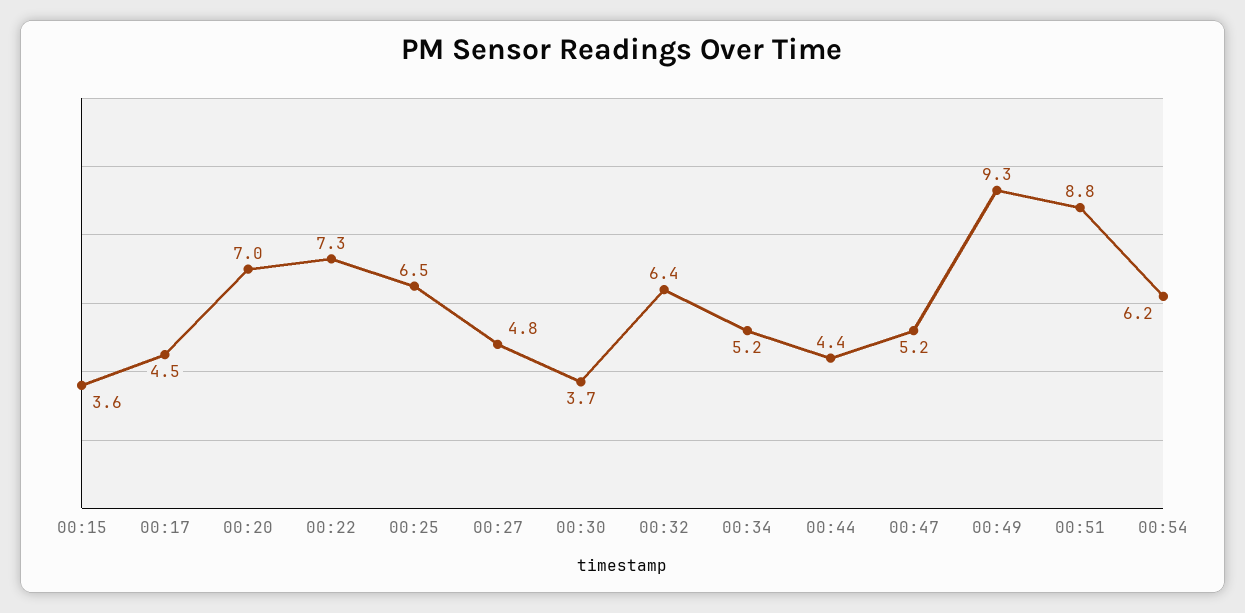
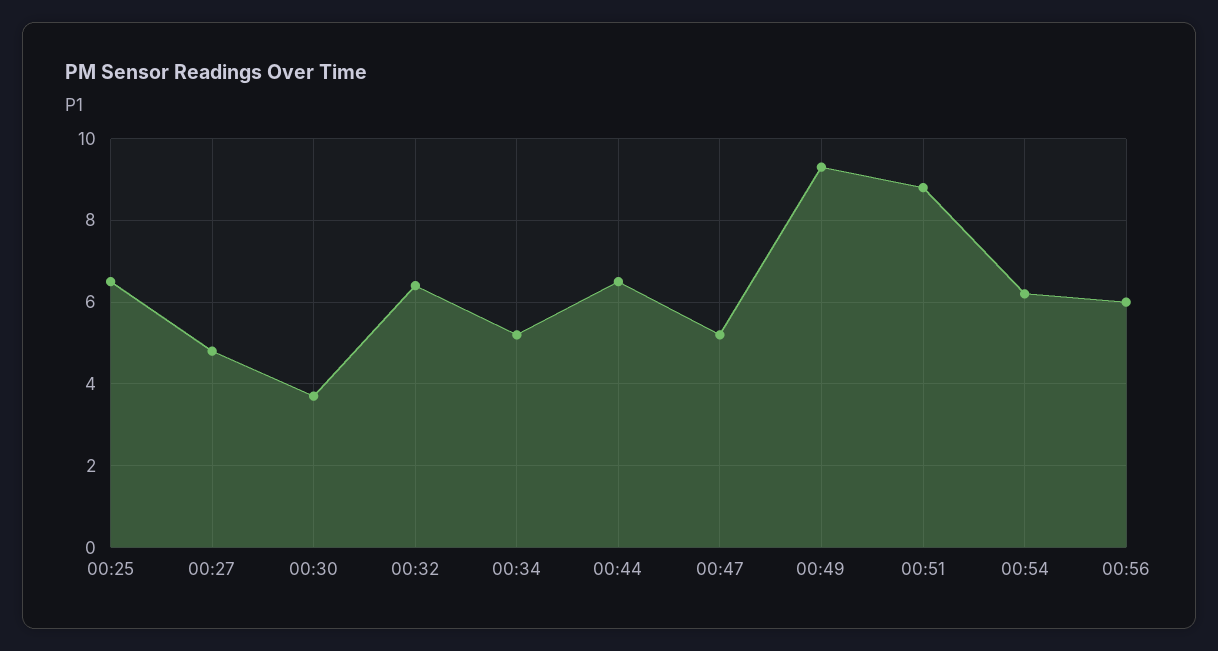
00:15: 3.6 -> none
00:17: 4.5 -> none
00:20: 7 -> none
00:22: 7.3 -> none
00:44: 4.4 -> 6.5
00:56: none -> 6

